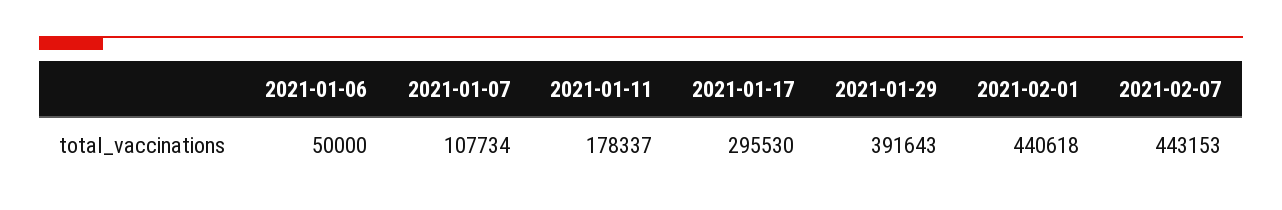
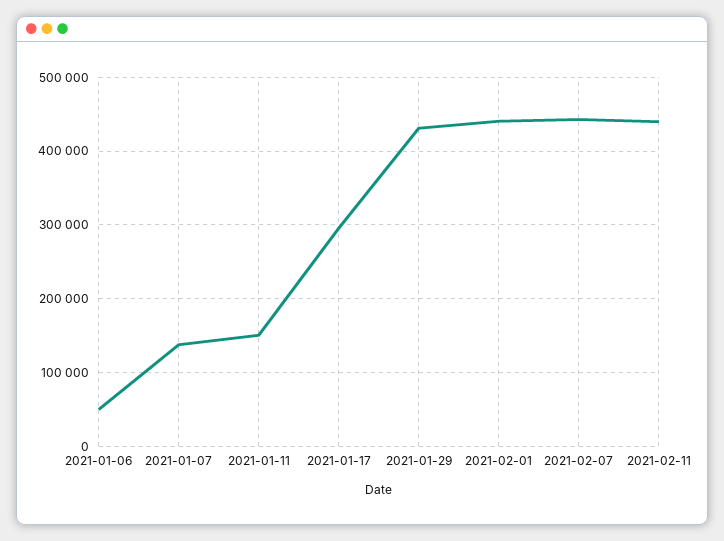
2021-01-07: 107734 -> 140000
2021-01-11: 178337 -> 150000
2021-01-29: 391643 -> 430000
2021-02-11: none -> 440000

